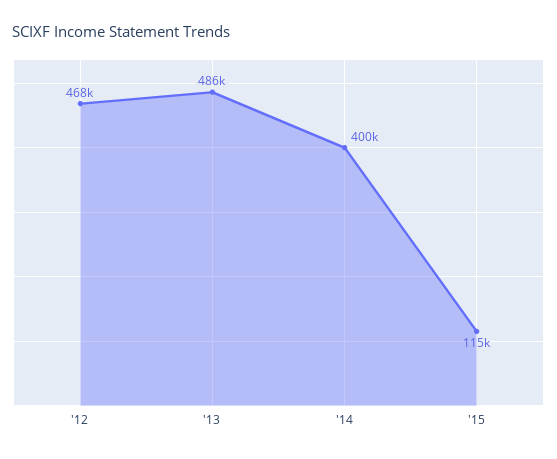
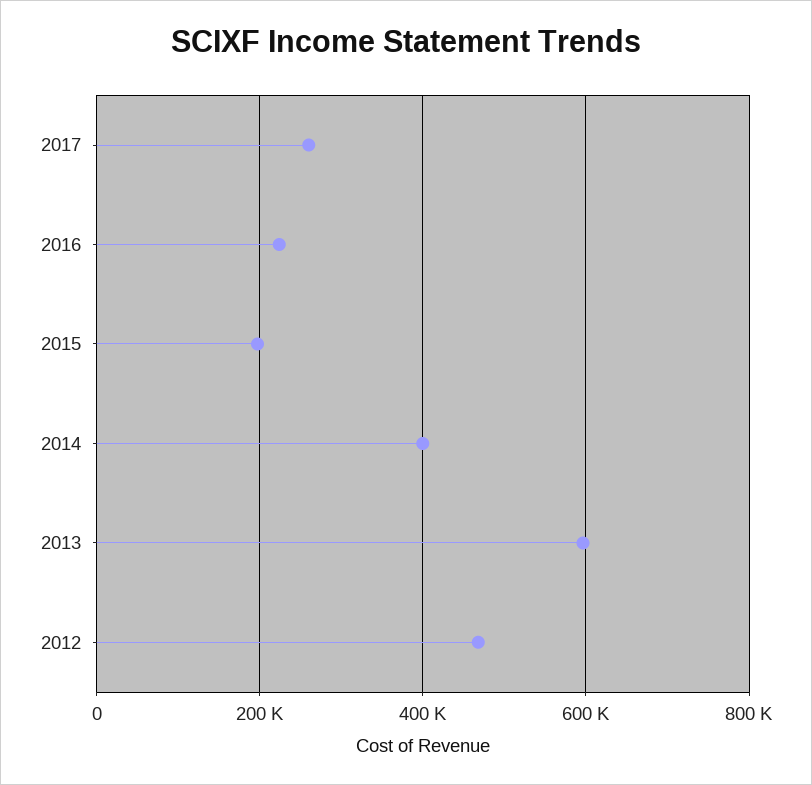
'13: 486000 -> 600000
'15: 115000 -> 200000
2017: none -> 260000
2016: none -> 220000

